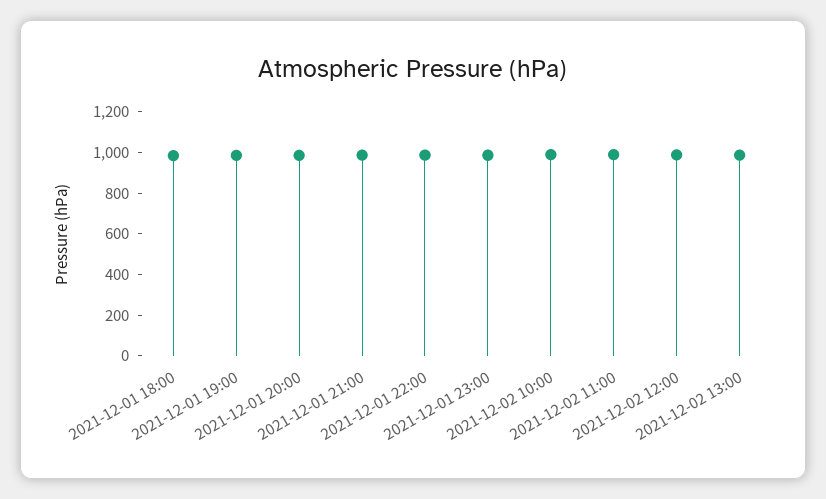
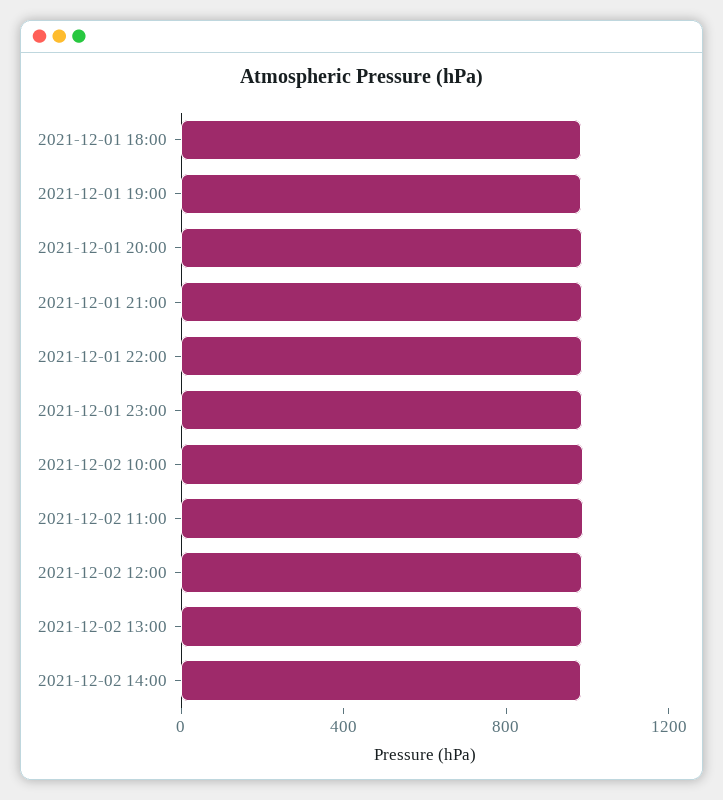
2021-12-02 14:00: none -> 1000

